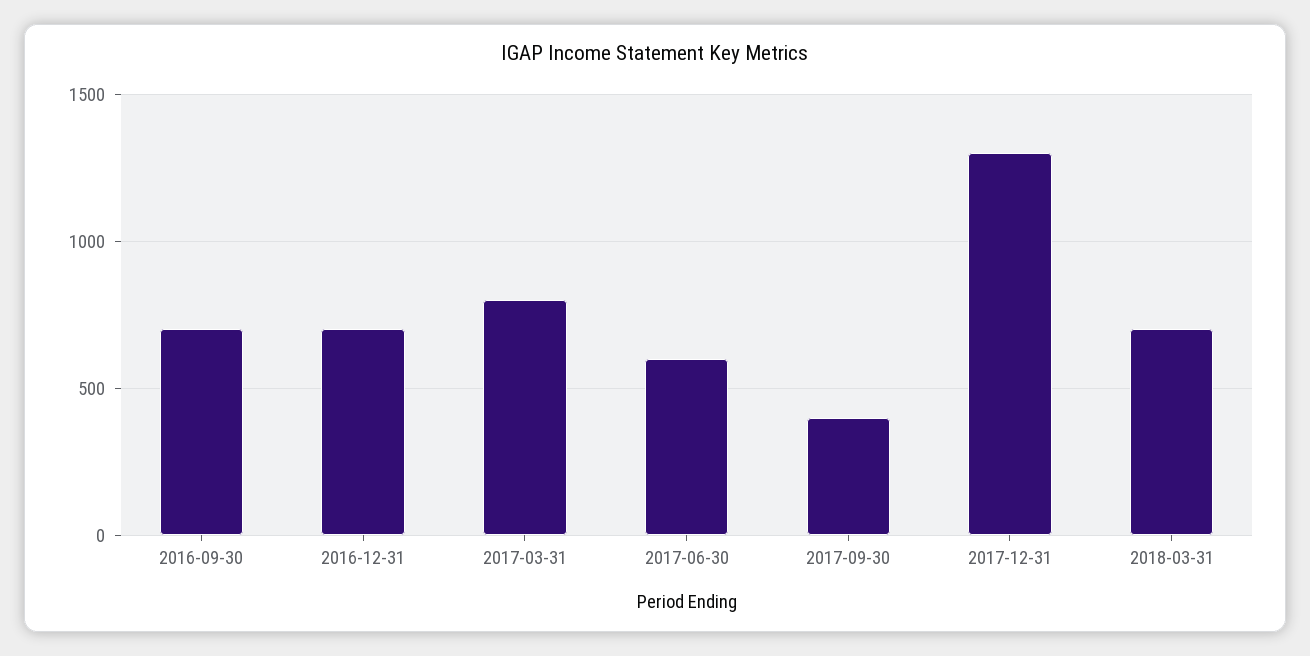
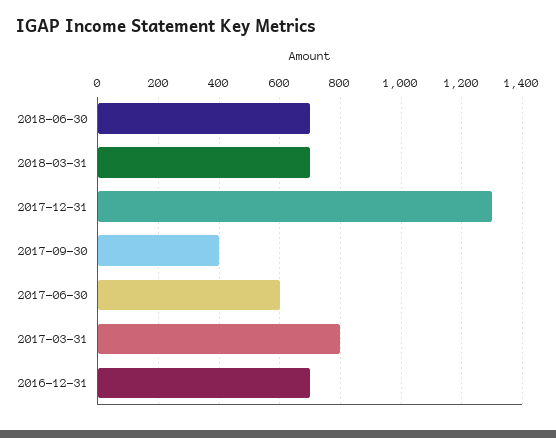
2016-09-30: 700 -> none
2018-06-30: none -> 700

